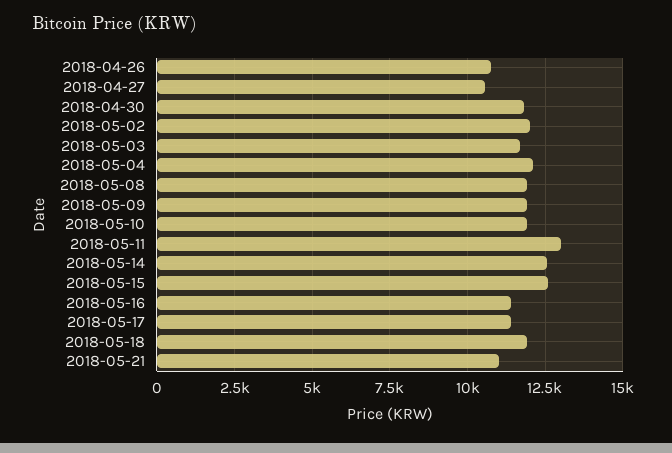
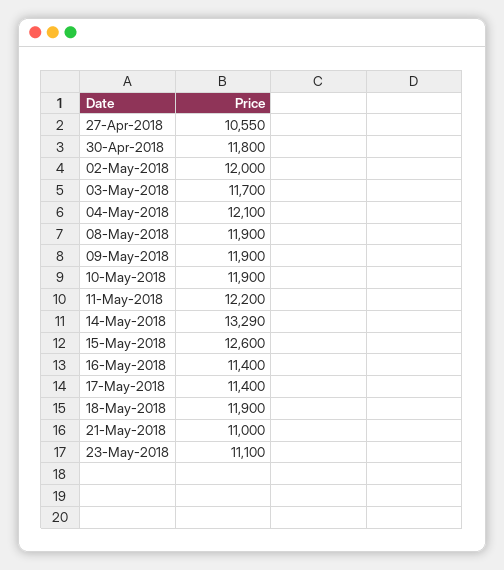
2018-04-26: 10750 -> none
2018-05-11: 13000 -> 12200
2018-05-14: 12500 -> 13290
23-May-2018: none -> 11100

